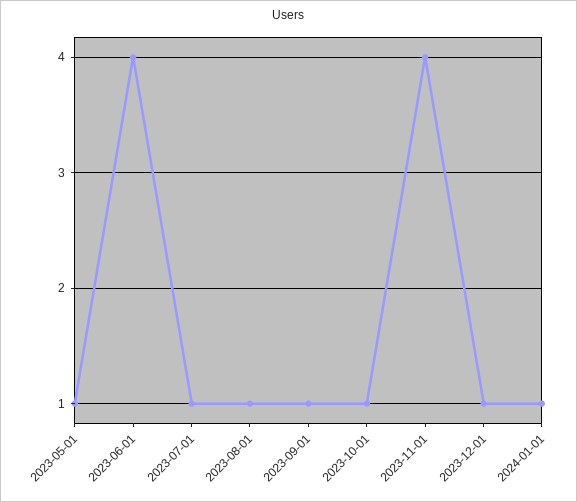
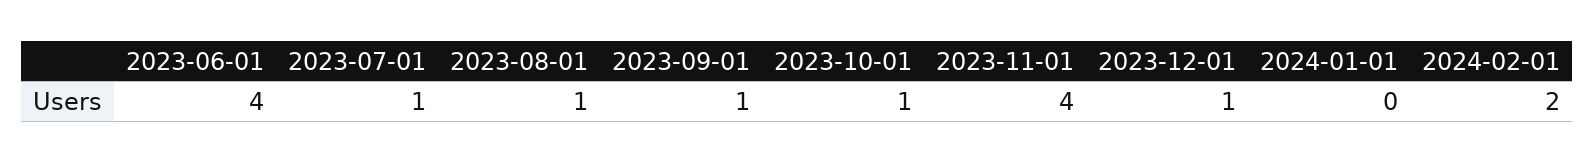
2023-05-01: 1 -> none
2024-01-01: 1 -> 0
2024-02-01: none -> 2

